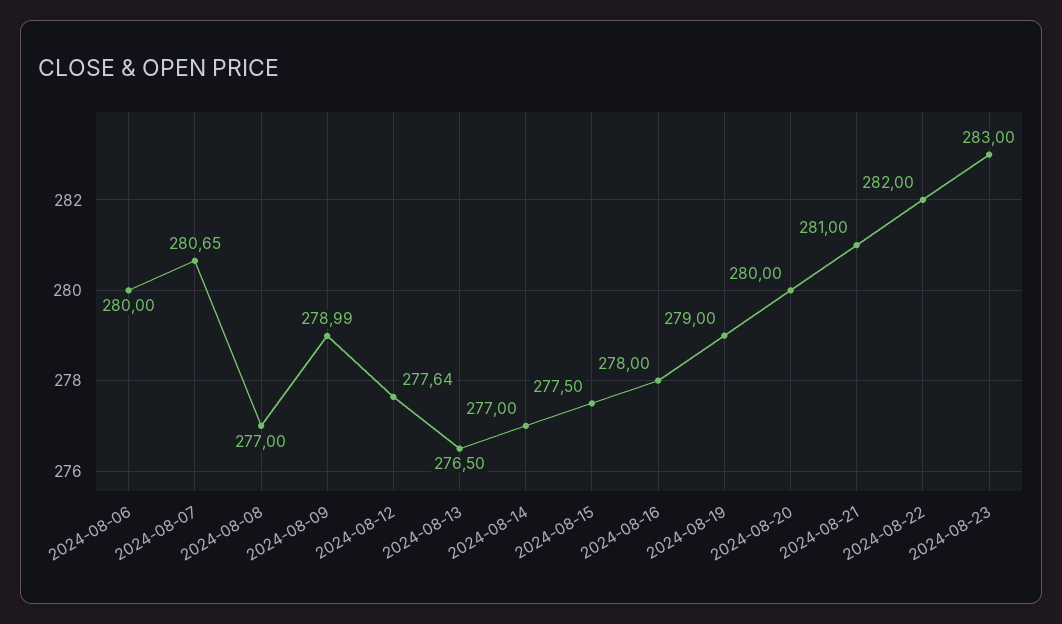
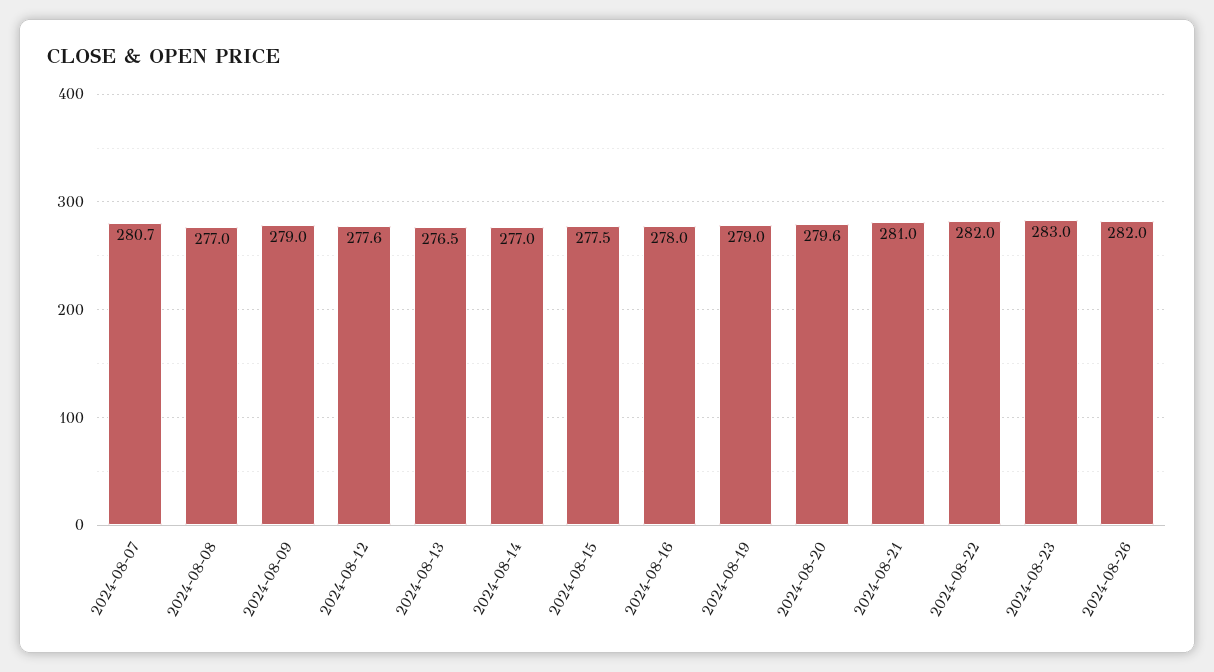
2024-08-06: 280 -> none
2024-08-20: 280 -> 279.6
2024-08-26: none -> 282

